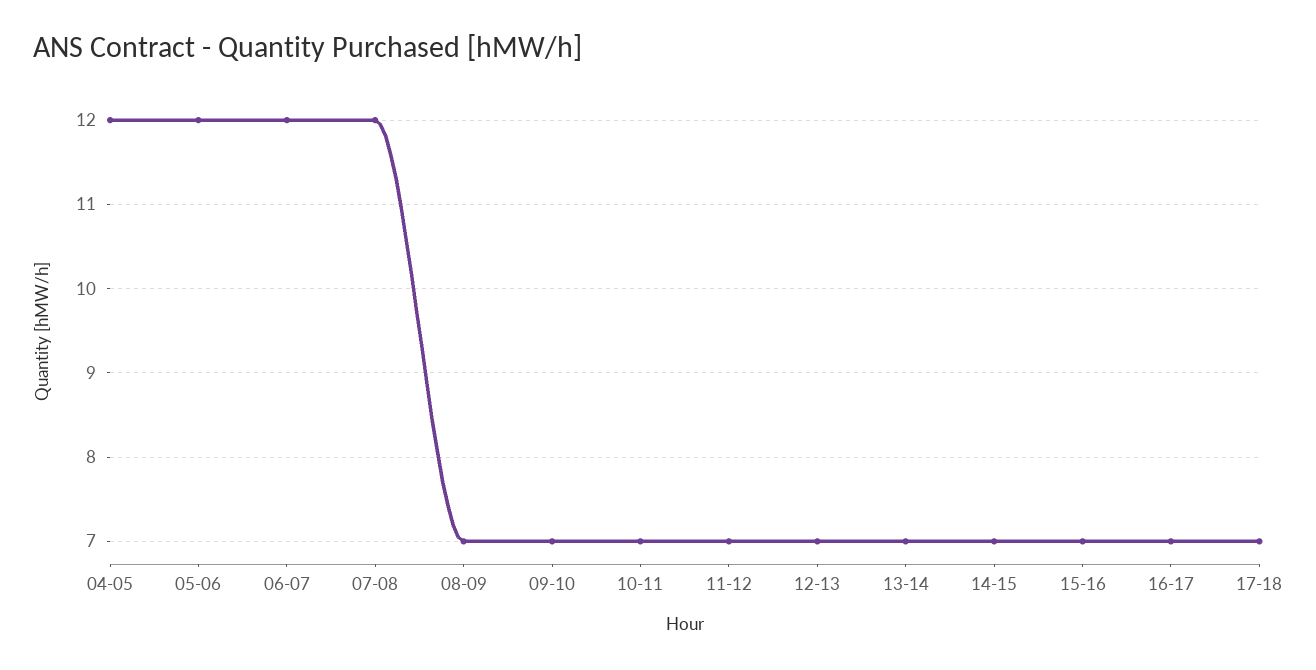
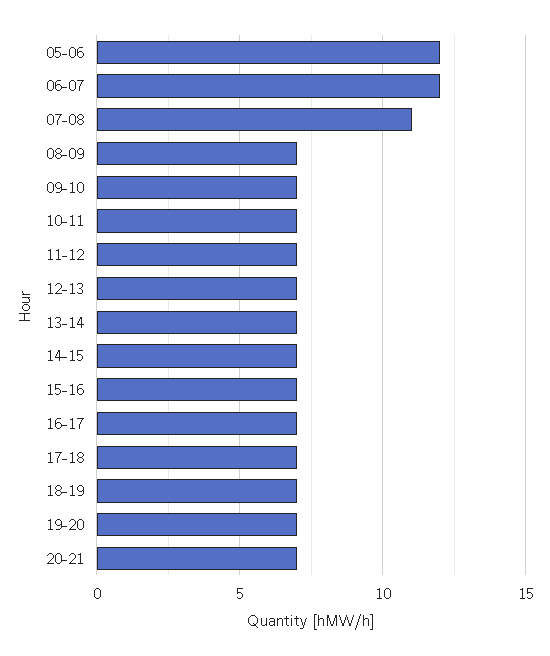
04-05: 12 -> none
07-08: 12 -> 11
18-19: none -> 7
19-20: none -> 7
20-21: none -> 7

